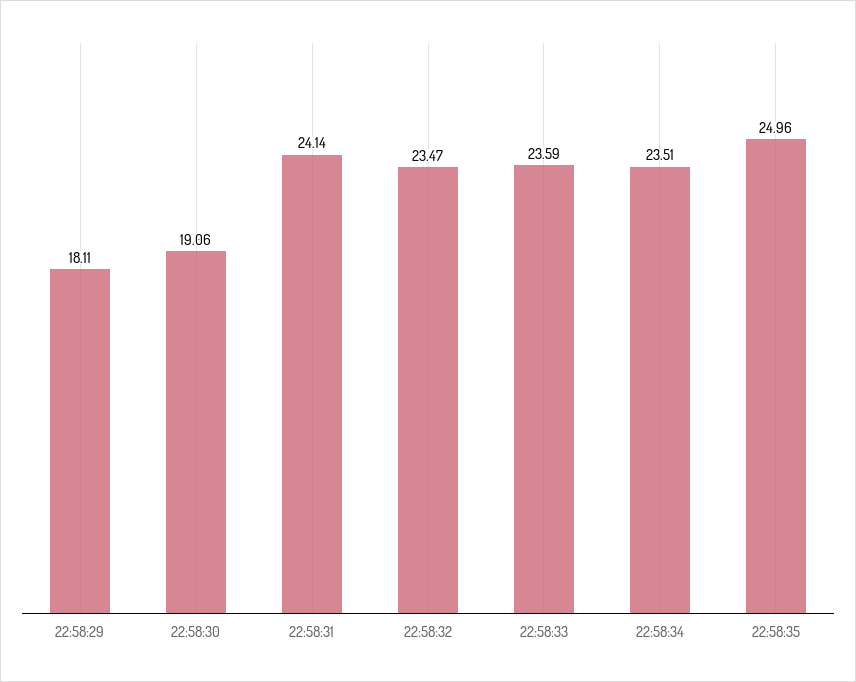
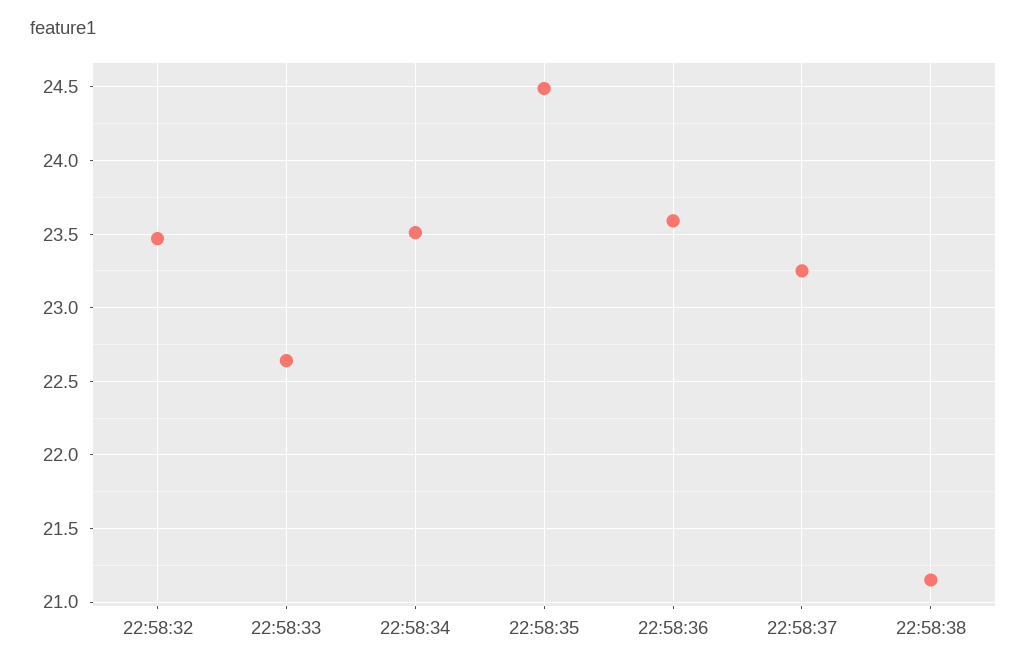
22:58:29: 18.11 -> none
22:58:30: 19.06 -> none
22:58:31: 24.14 -> none
22:58:33: 23.59 -> 22.65
22:58:35: 24.96 -> 24.5
22:58:36: none -> 23.6
22:58:37: none -> 23.25
22:58:38: none -> 21.15

